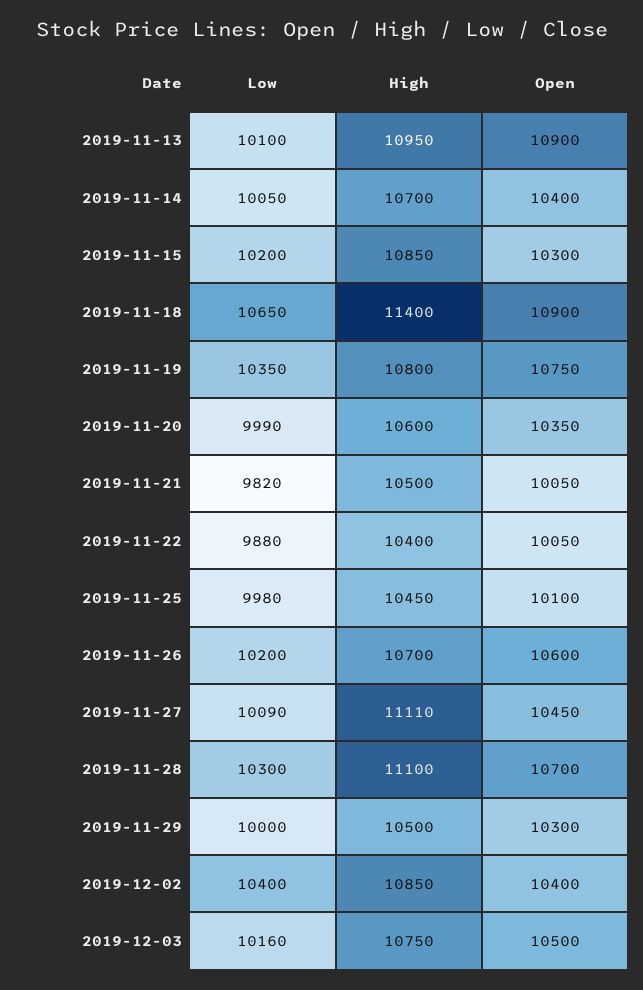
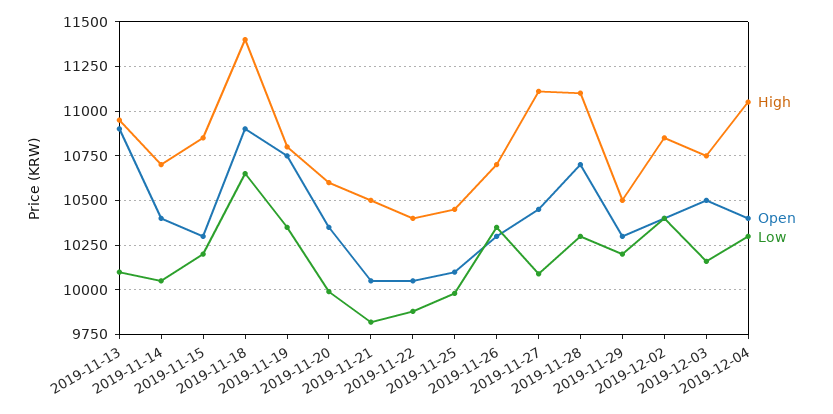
Low, 2019-11-26: 10200 -> 10350
Open, 2019-11-26: 10600 -> 10300
Low, 2019-11-29: 10000 -> 10200
High, 2019-12-04: none -> 11050
Open, 2019-12-04: none -> 10400
Low, 2019-12-04: none -> 10300

